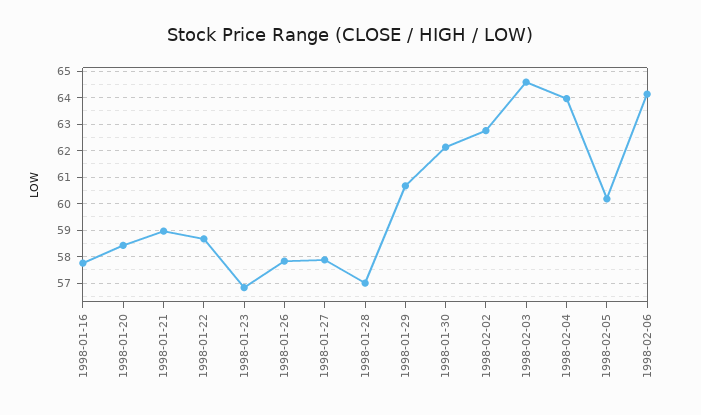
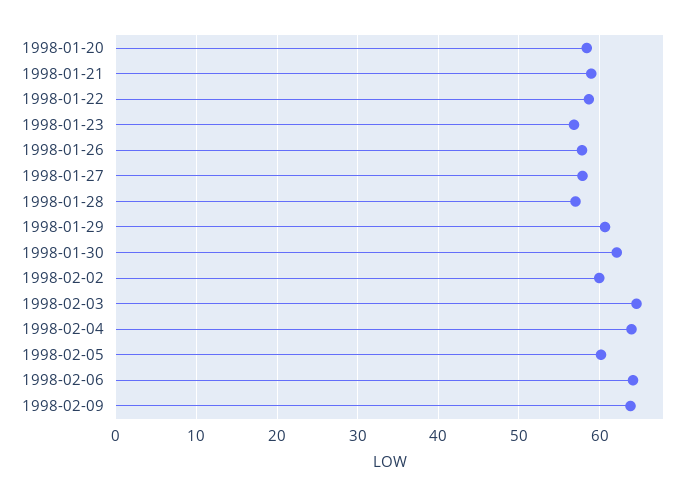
1998-01-16: 57.75 -> none
1998-02-02: 62.75 -> 60
1998-02-09: none -> 64

